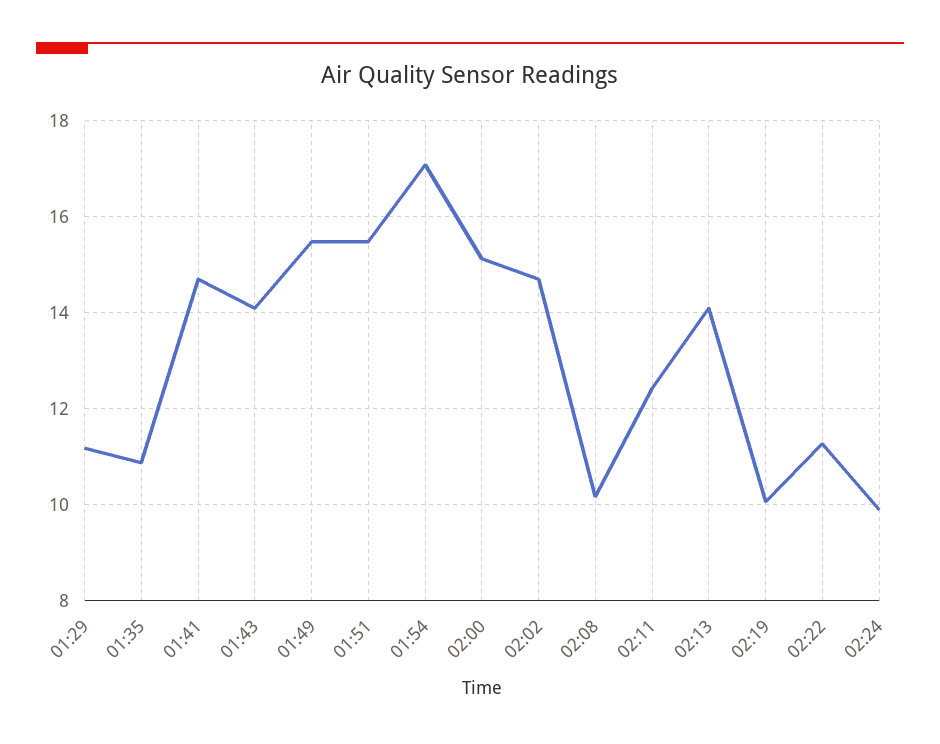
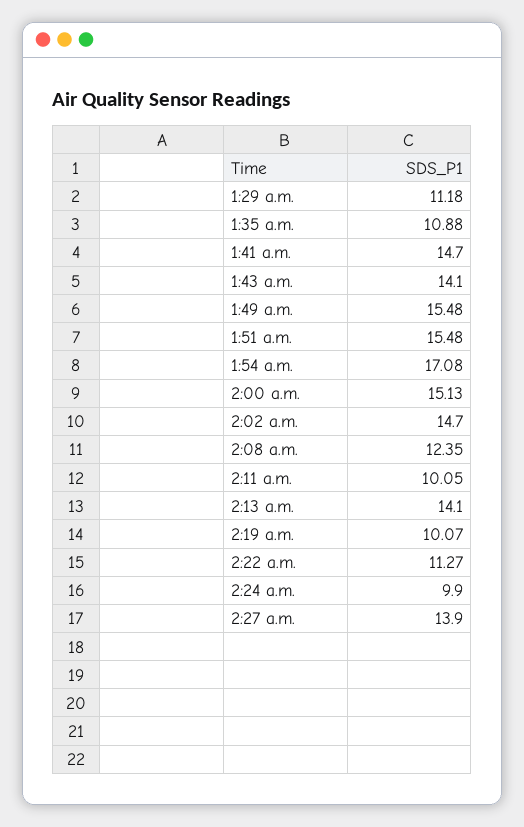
02:08: 10.2 -> 12.35
02:11: 12.4 -> 10.05
2:27 a.m.: none -> 13.9

